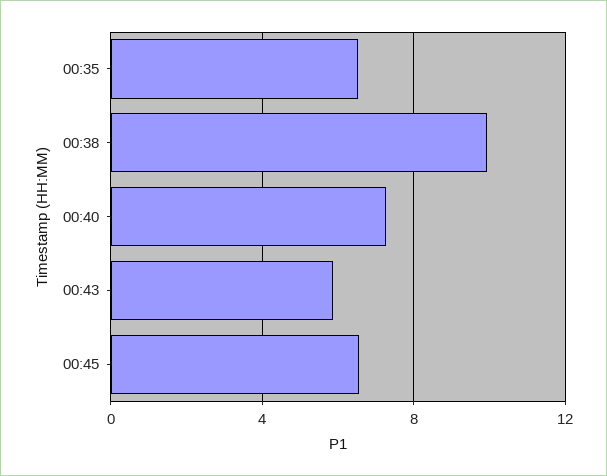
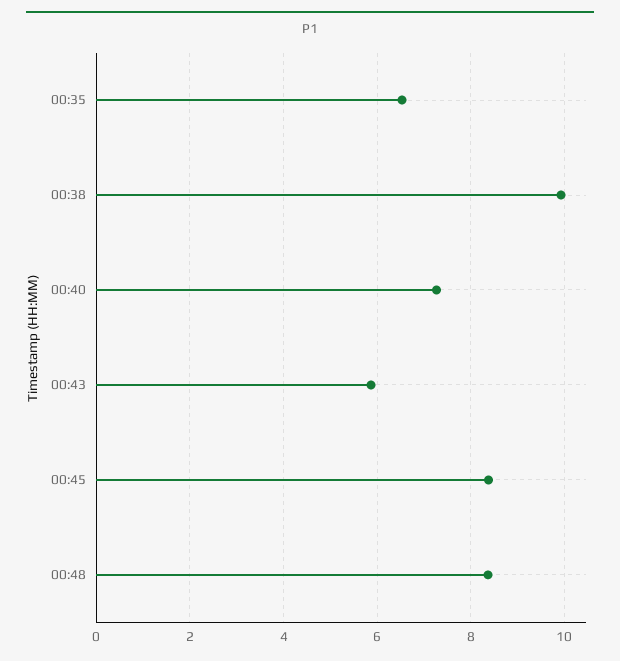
00:45: 6.5 -> 8.4
00:48: none -> 8.4

